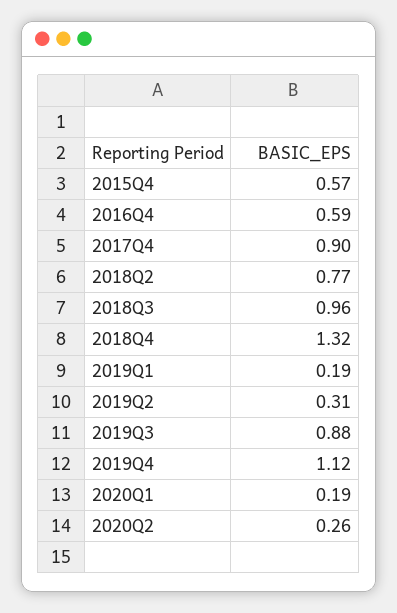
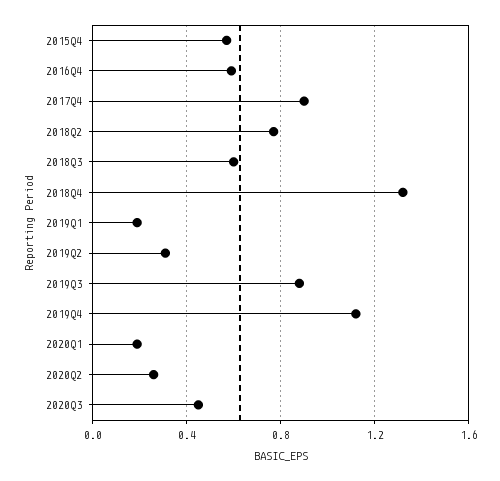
2018Q3: 0.96 -> 0.6
2020Q3: none -> 0.45

